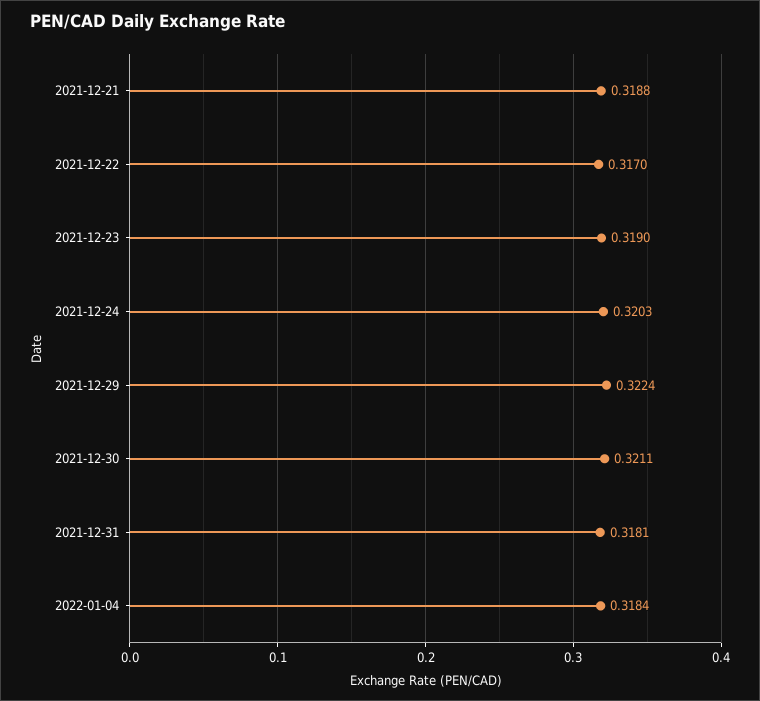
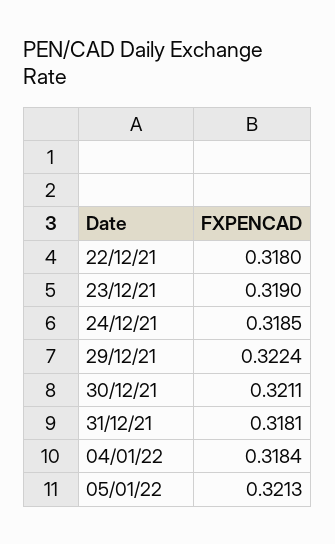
2021-12-21: 0.3188 -> none
2021-12-22: 0.317 -> 0.318
2021-12-24: 0.3203 -> 0.3185
05/01/22: none -> 0.3213

